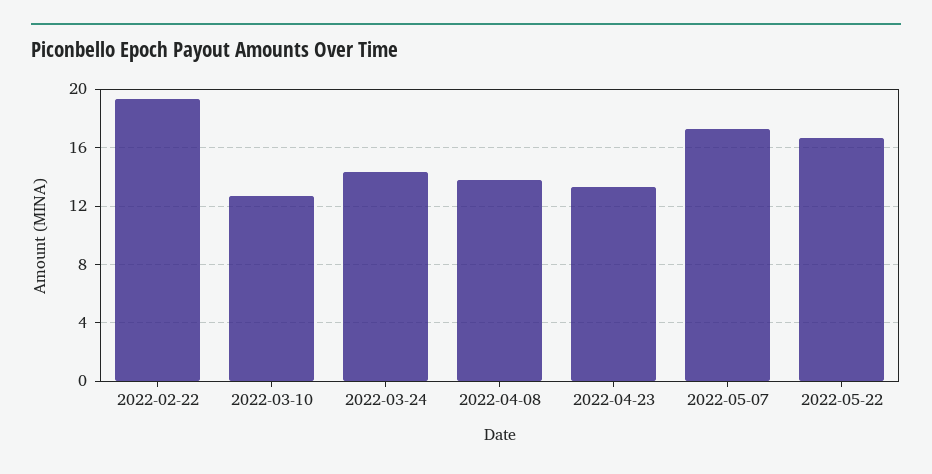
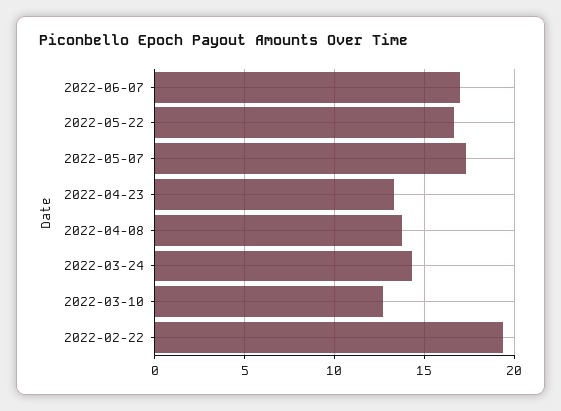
2022-06-07: none -> 17

